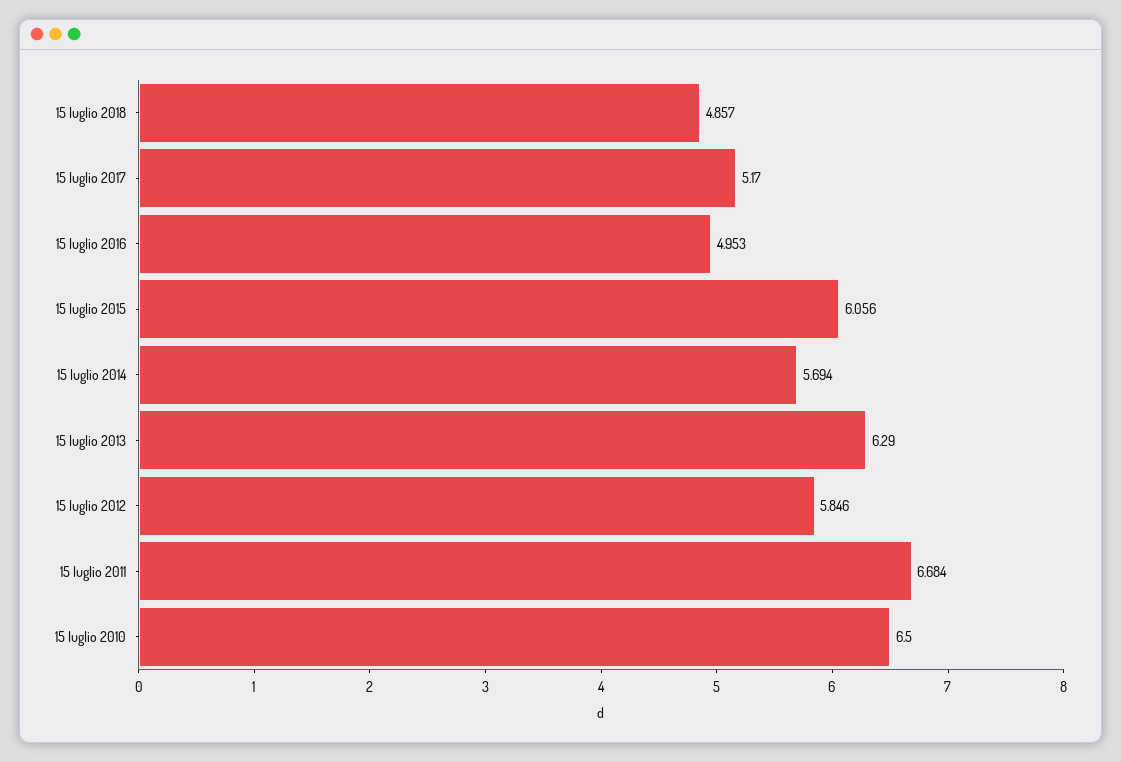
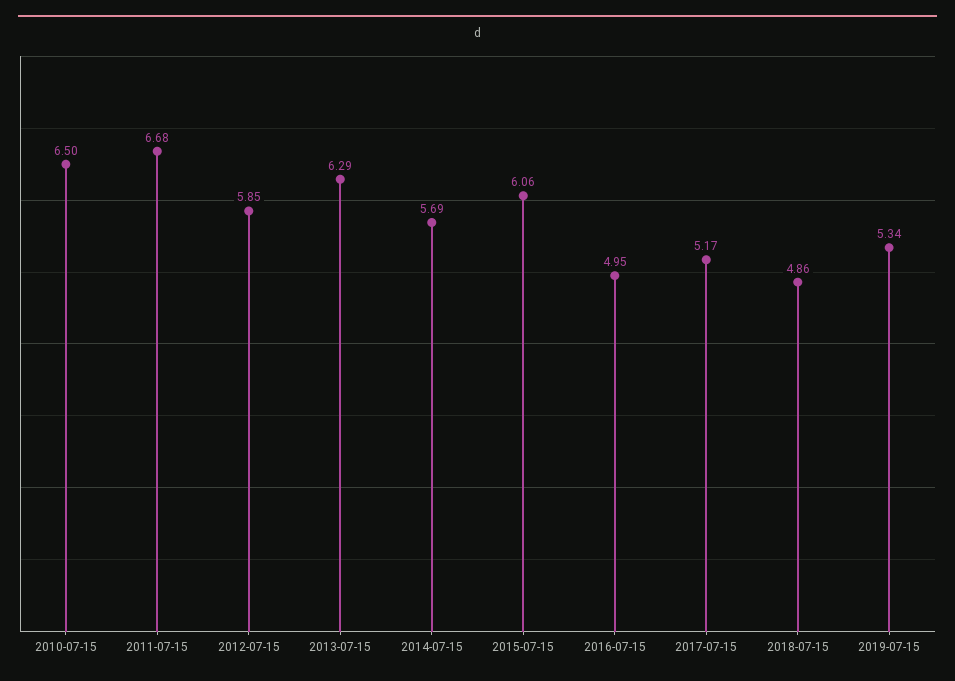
2019-07-15: none -> 5.34

